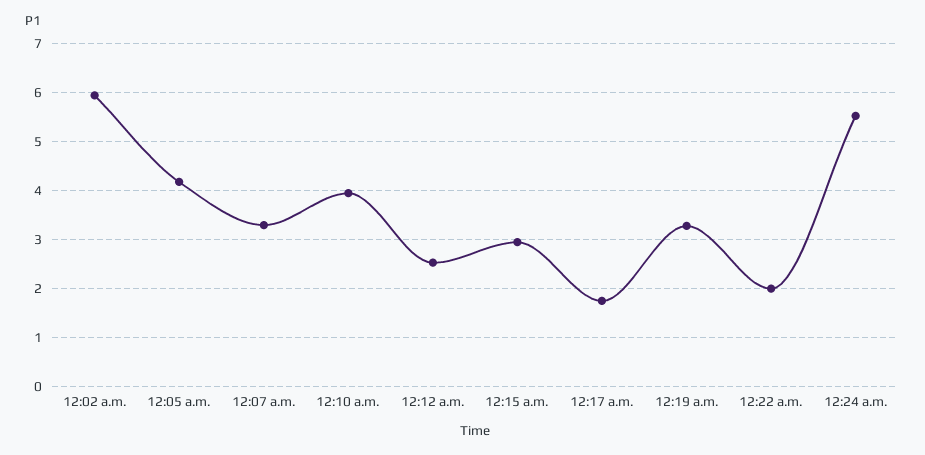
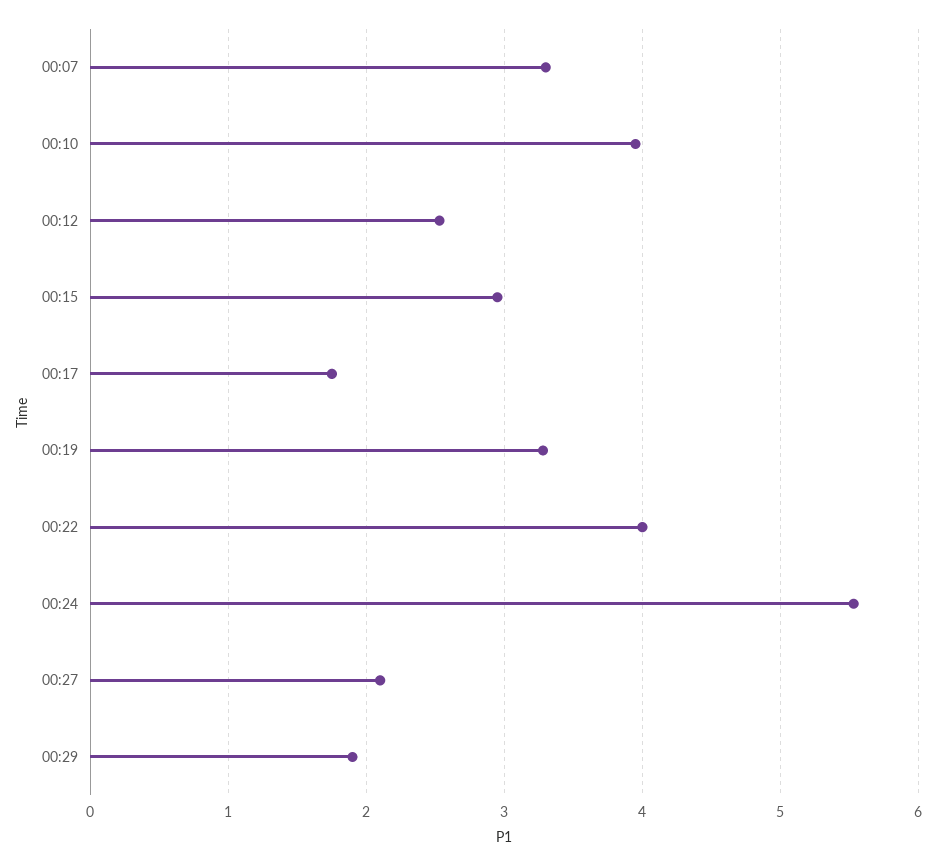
12:02 a.m.: 6 -> none
12:05 a.m.: 4.2 -> none
12:22 a.m.: 2 -> 4
00:27: none -> 2.1
00:29: none -> 1.9

